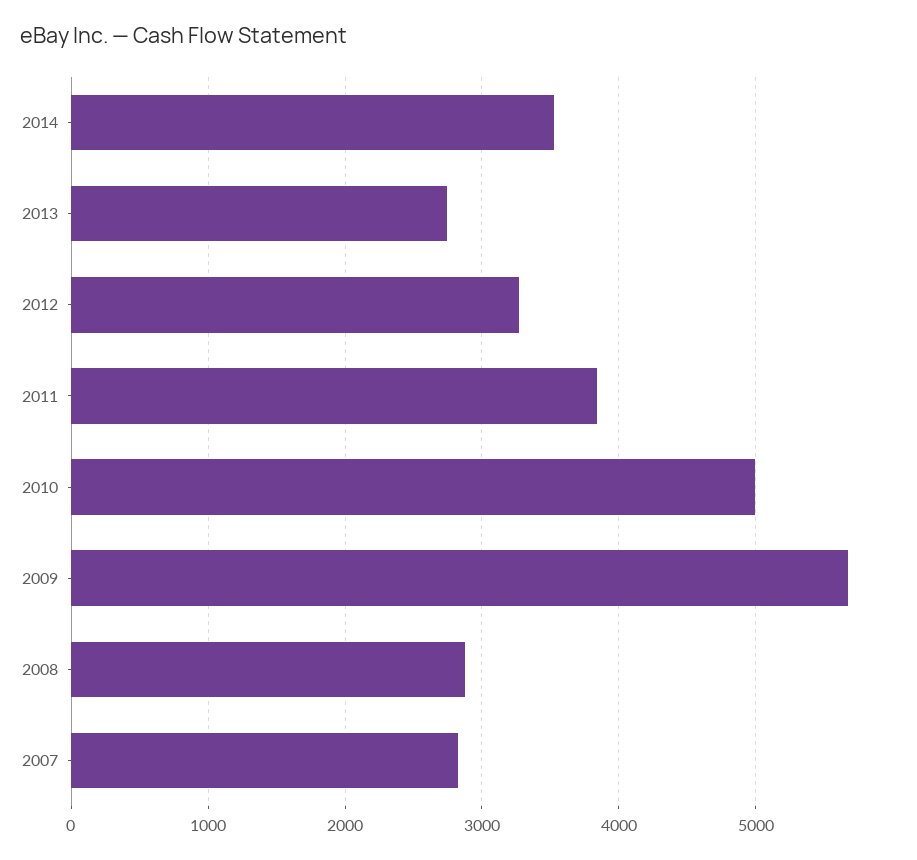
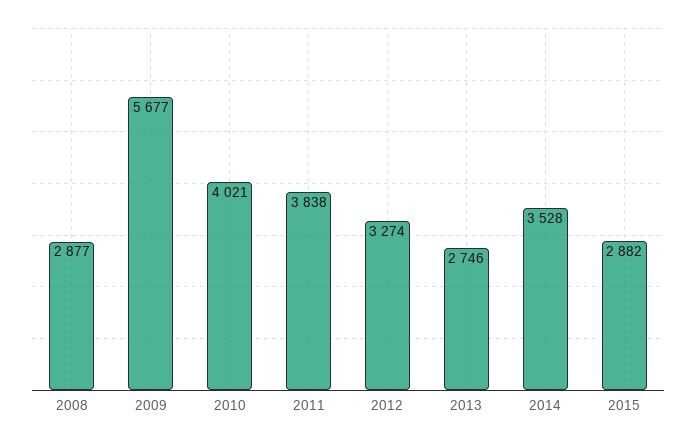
2010: 5000 -> 4021
2007: 2800 -> none
2015: none -> 2882

